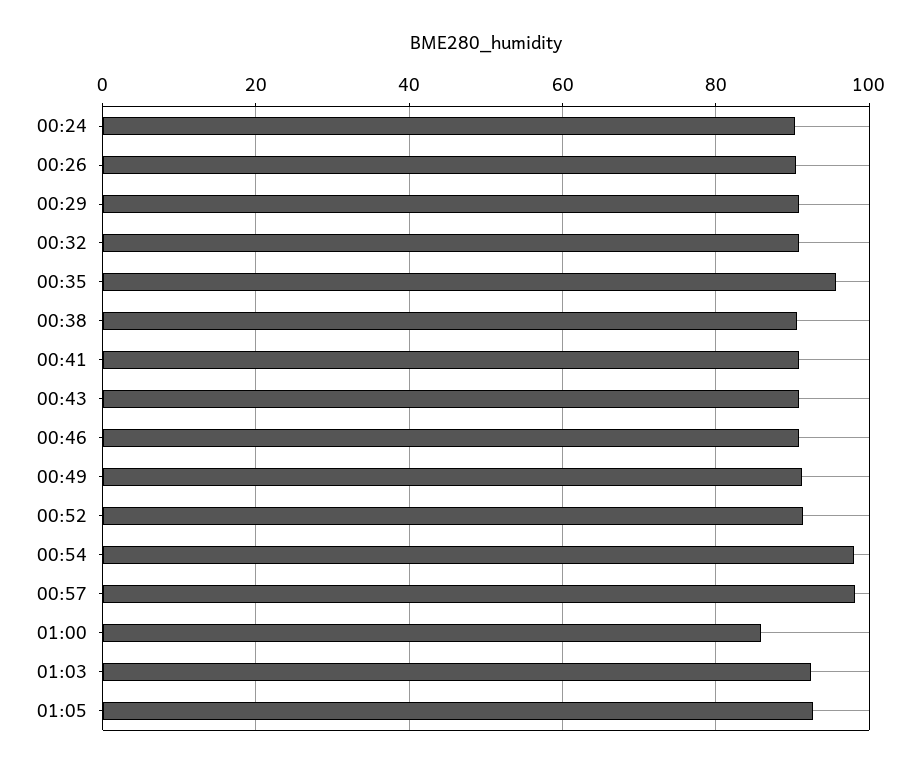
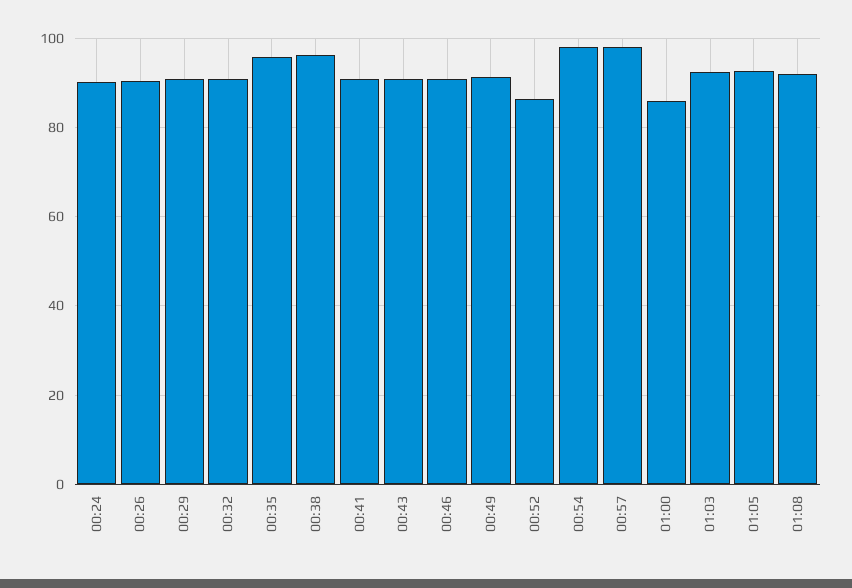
00:38: 90 -> 96
00:52: 92 -> 86
01:08: none -> 92

